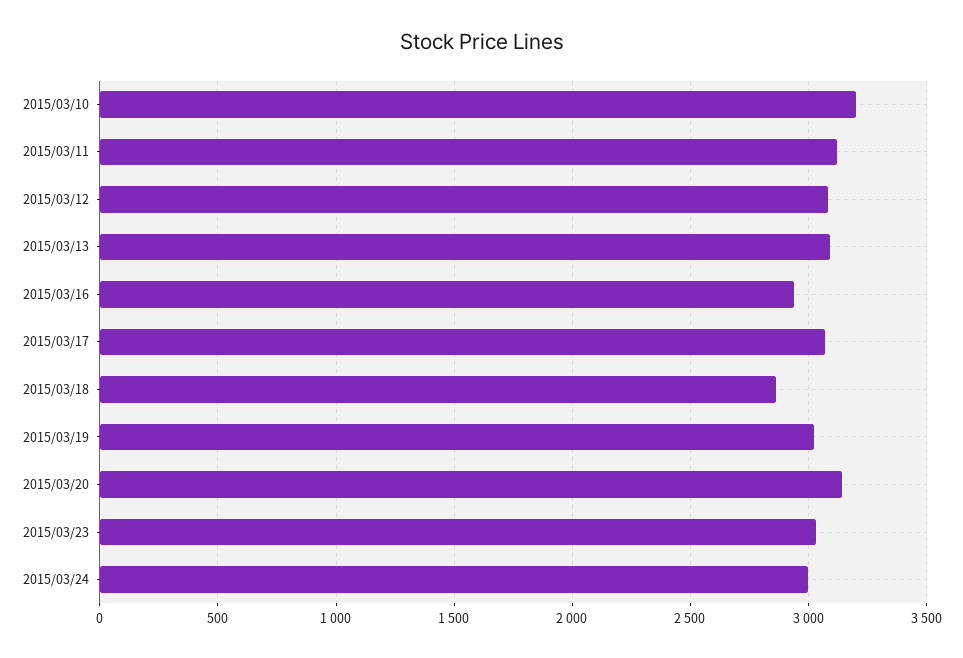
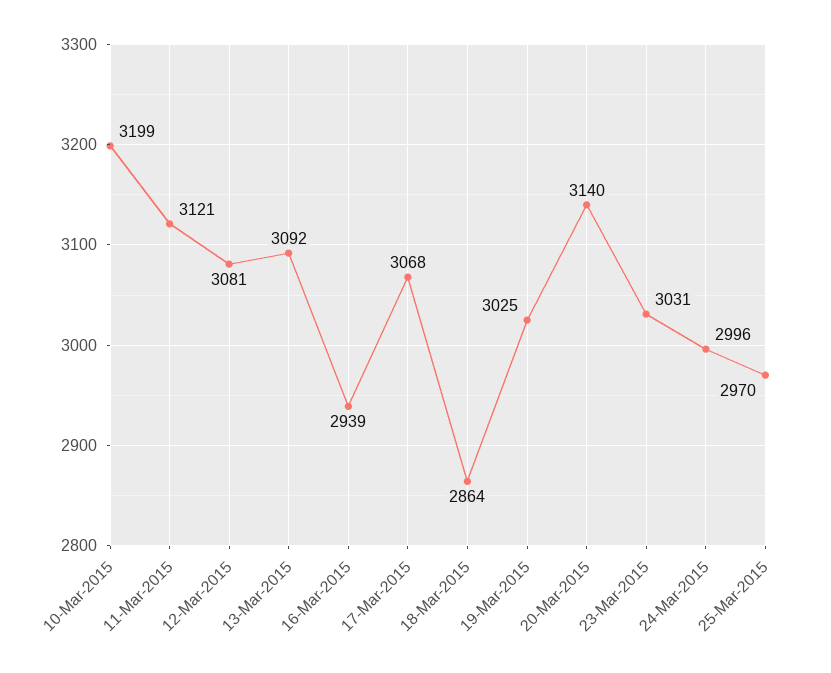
25-Mar-2015: none -> 2970

